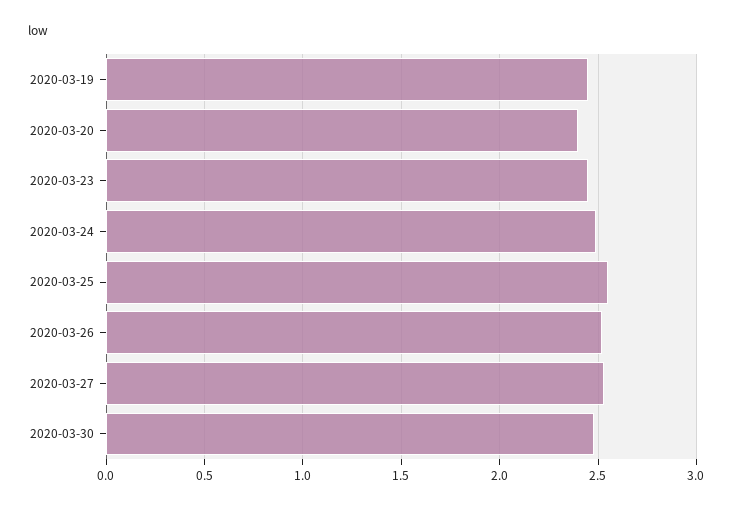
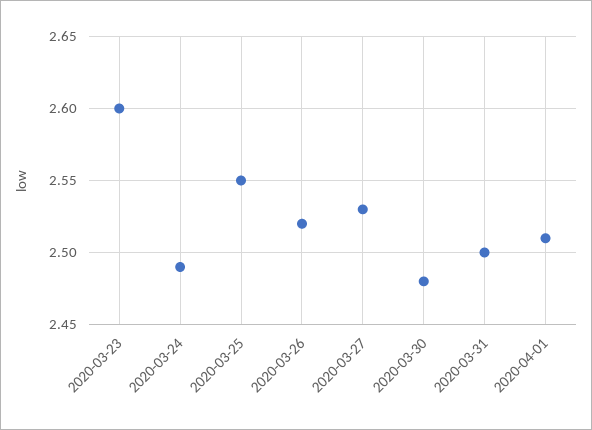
2020-03-19: 2.45 -> none
2020-03-20: 2.4 -> none
2020-03-23: 2.45 -> 2.6
2020-03-31: none -> 2.5
2020-04-01: none -> 2.51

